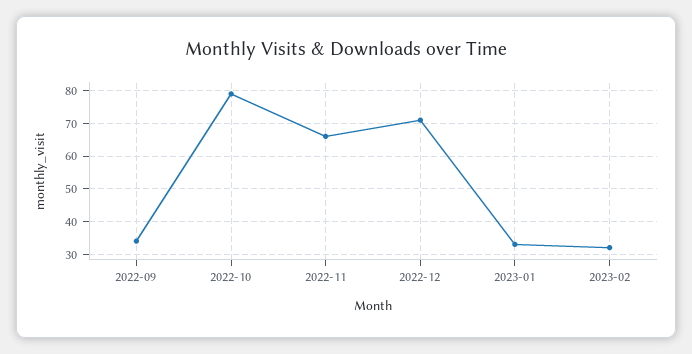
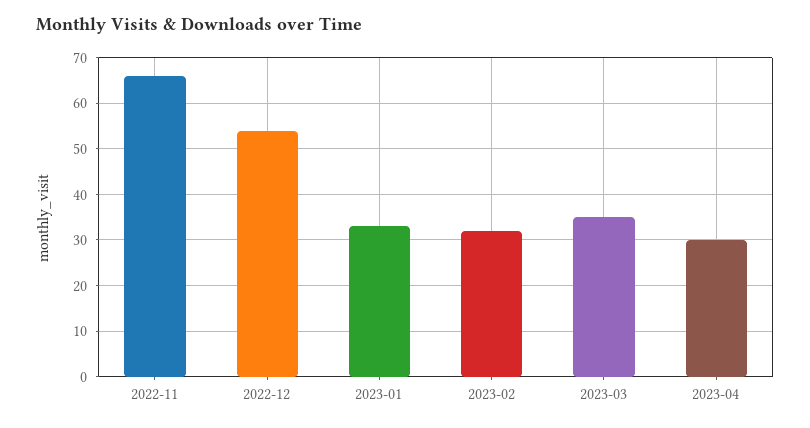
2022-09: 35 -> none
2022-10: 80 -> none
2022-12: 70 -> 55
2023-03: none -> 35
2023-04: none -> 30

